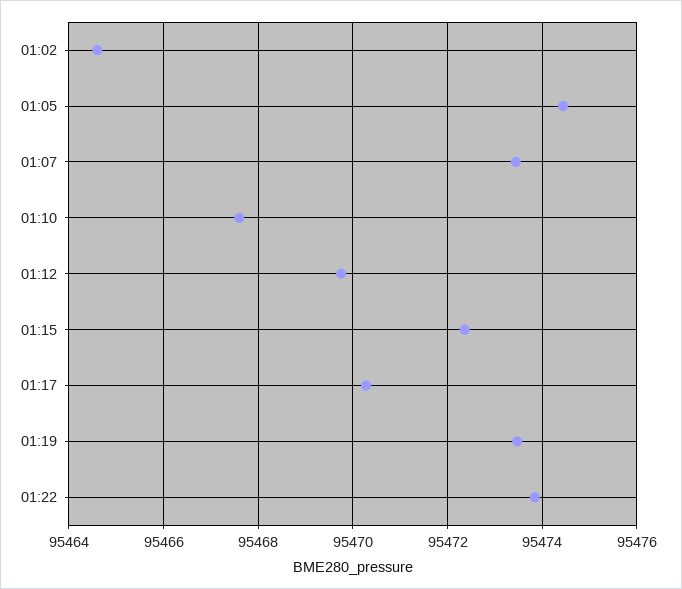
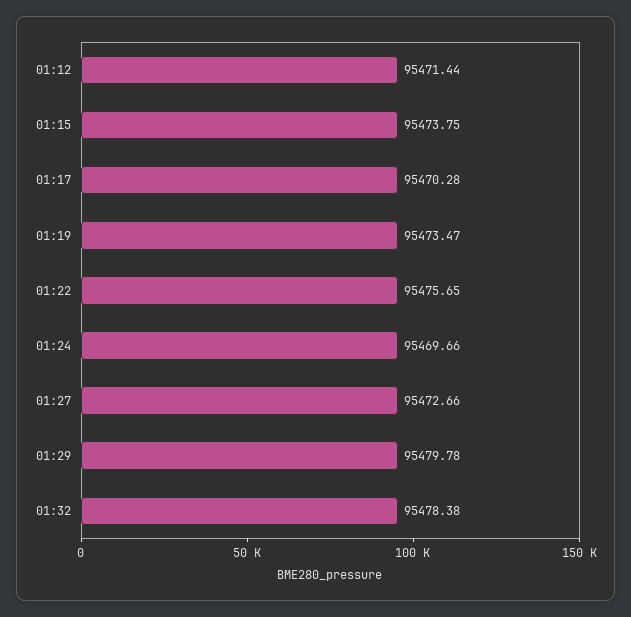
01:02: 95464.6 -> none
01:05: 95474.4 -> none
01:07: 95473.4 -> none
01:10: 95467.6 -> none
01:12: 95469.8 -> 95471.44
01:15: 95472.4 -> 95473.75
01:22: 95473.8 -> 95475.65
01:24: none -> 95469.66
01:27: none -> 95472.66
01:29: none -> 95479.78
01:32: none -> 95478.38

